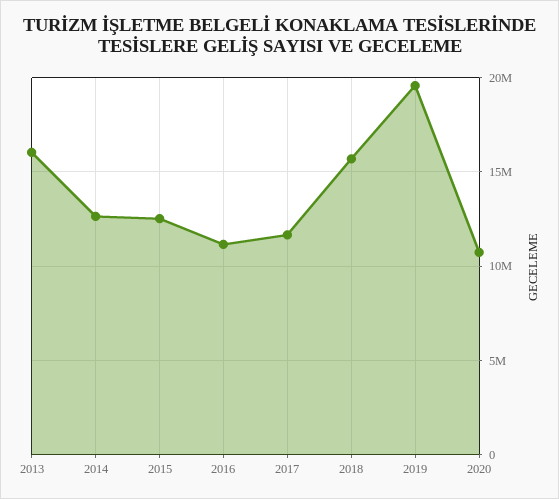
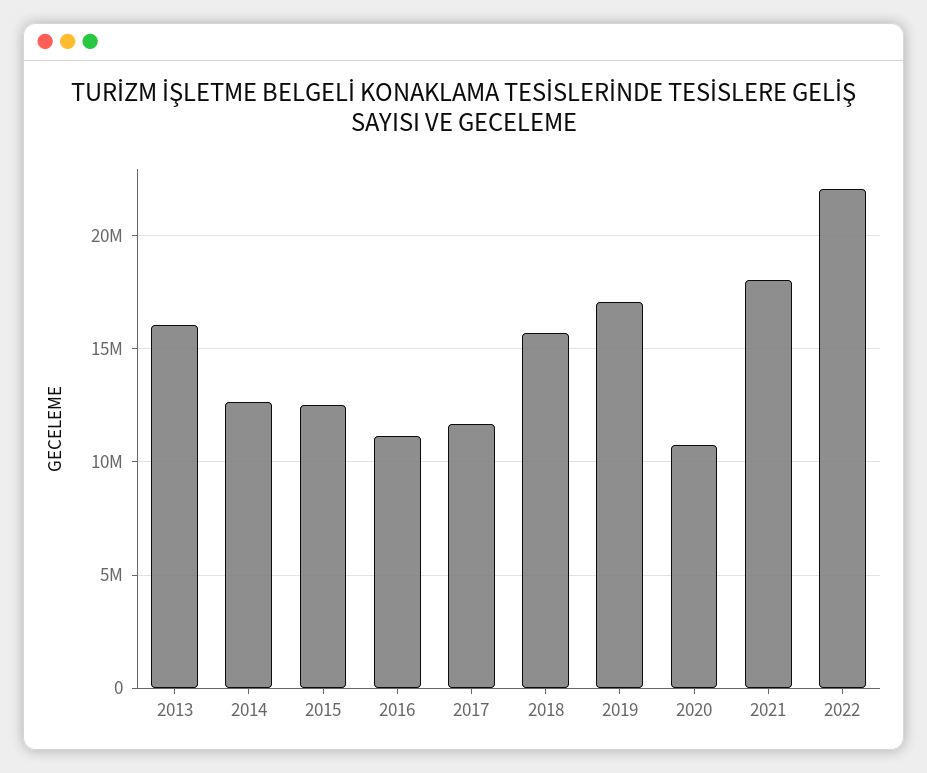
2019: 19500000 -> 17000000
2021: none -> 18000000
2022: none -> 22000000

